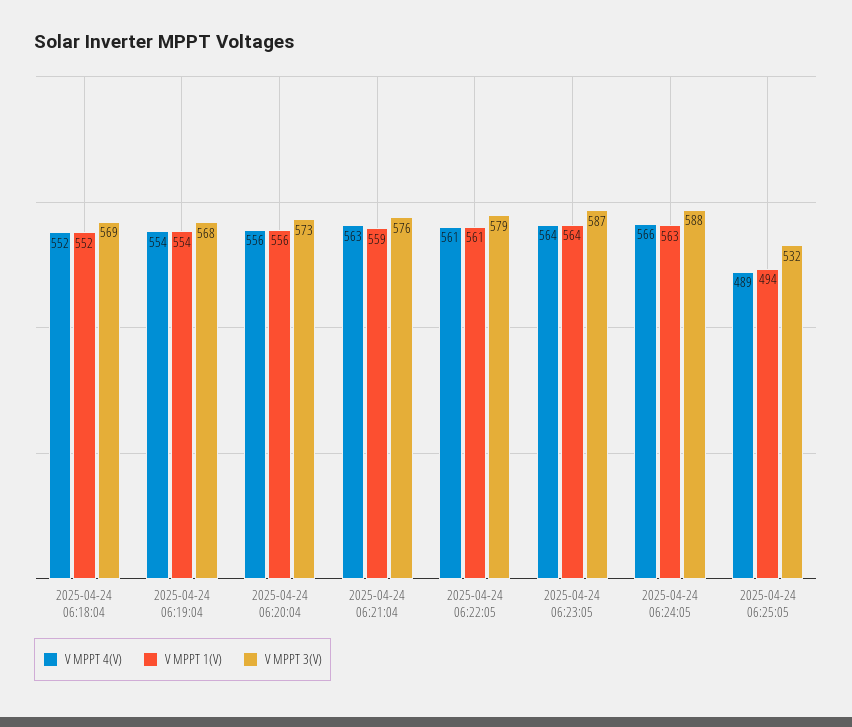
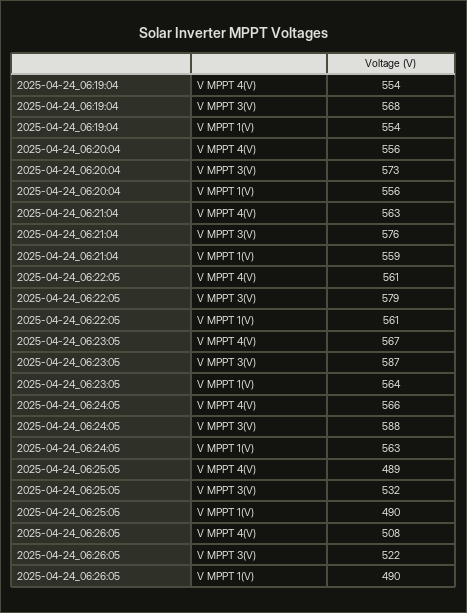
V MPPT 4(V), 2025-04-24 06:18:04: 552 -> none
V MPPT 1(V), 2025-04-24 06:18:04: 552 -> none
V MPPT 3(V), 2025-04-24 06:18:04: 569 -> none
V MPPT 4(V), 2025-04-24 06:23:05: 564 -> 567
V MPPT 1(V), 2025-04-24 06:25:05: 494 -> 490
V MPPT 4(V), 2025-04-24_06:26:05: none -> 508
V MPPT 3(V), 2025-04-24_06:26:05: none -> 522
V MPPT 1(V), 2025-04-24_06:26:05: none -> 490

